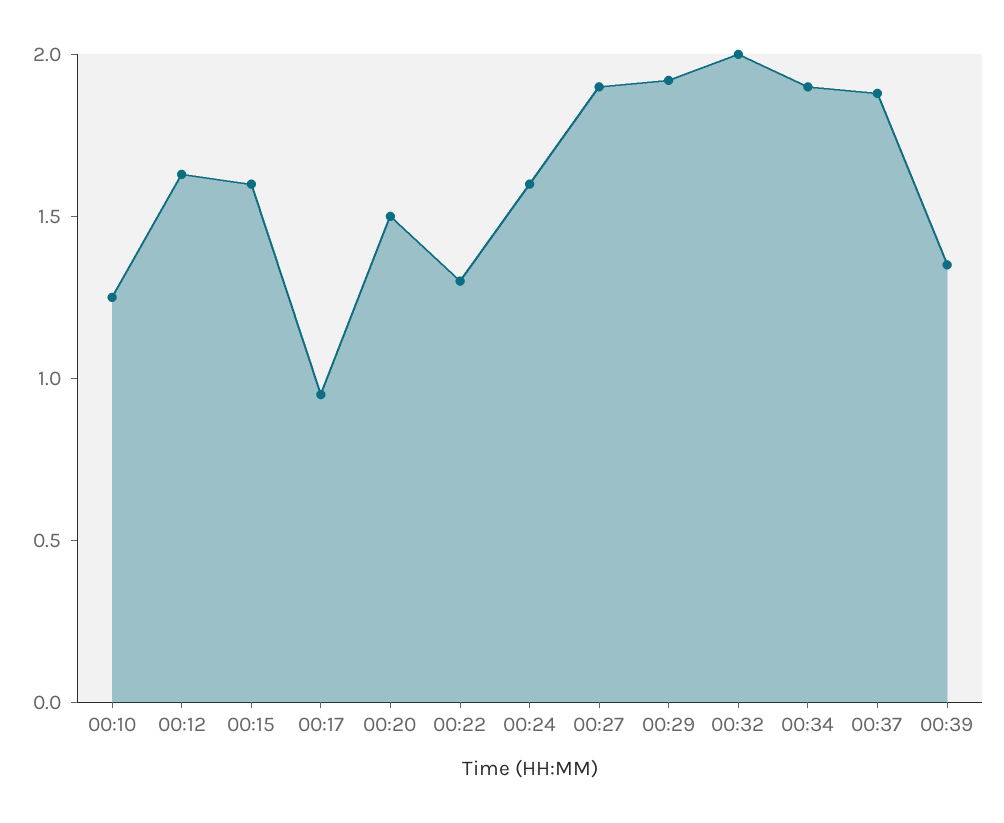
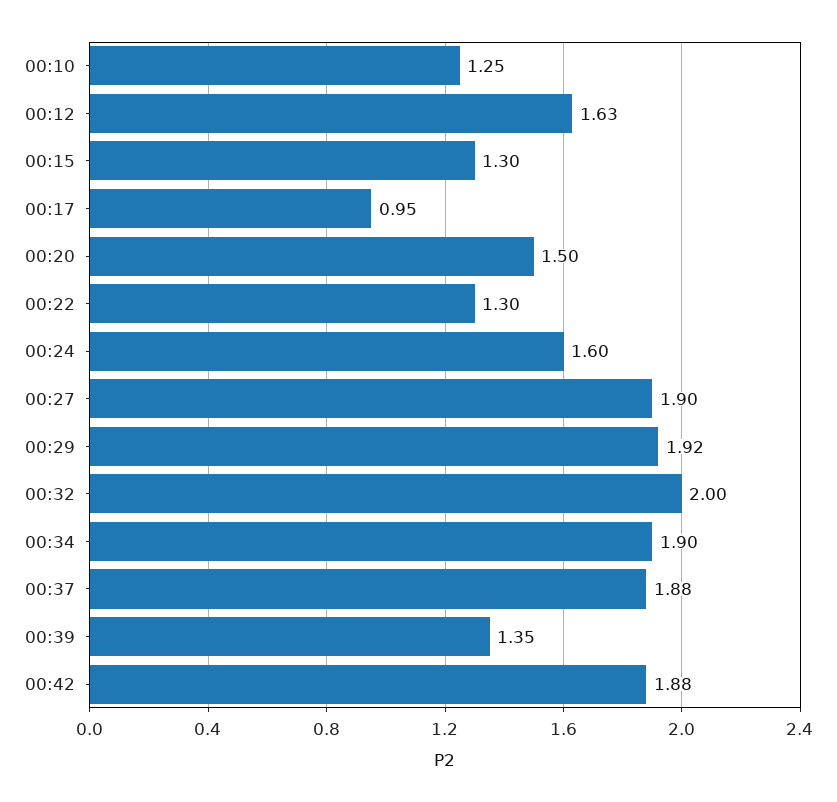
00:15: 1.6 -> 1.3
00:42: none -> 1.88

